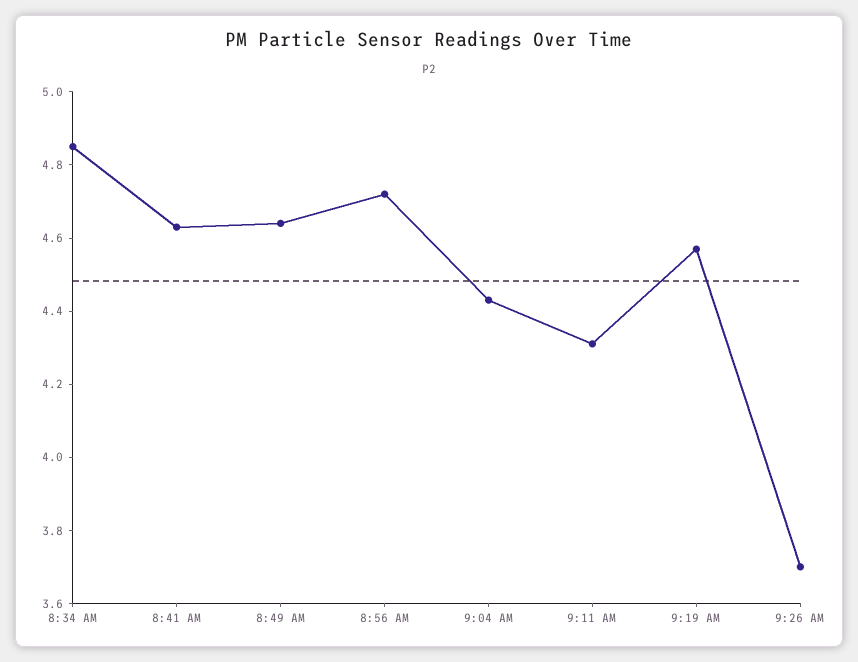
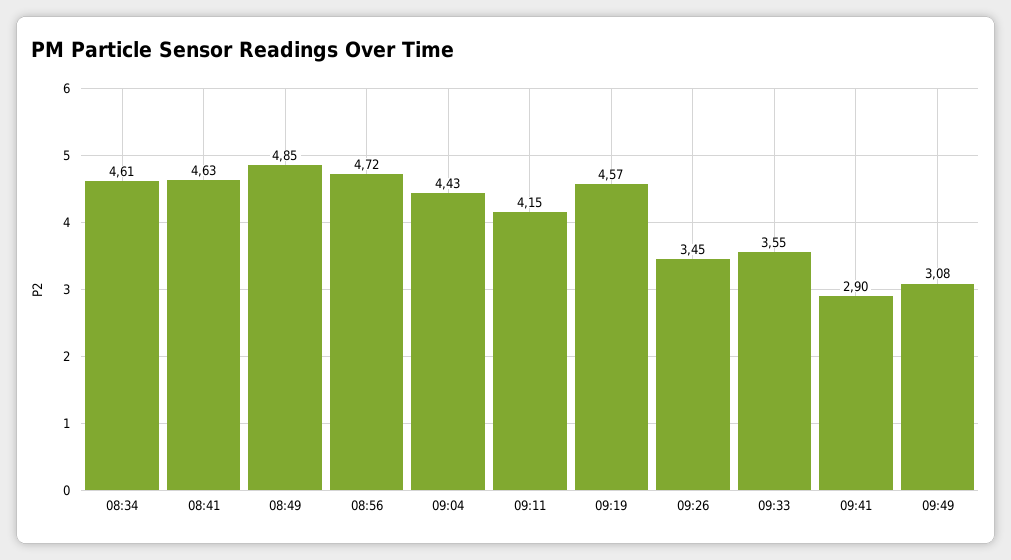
8:34 AM: 4.85 -> 4.61
8:49 AM: 4.65 -> 4.85
9:11 AM: 4.3 -> 4.15
9:26 AM: 3.7 -> 3.45
09:33: none -> 3.55
09:41: none -> 2.9
09:49: none -> 3.08

